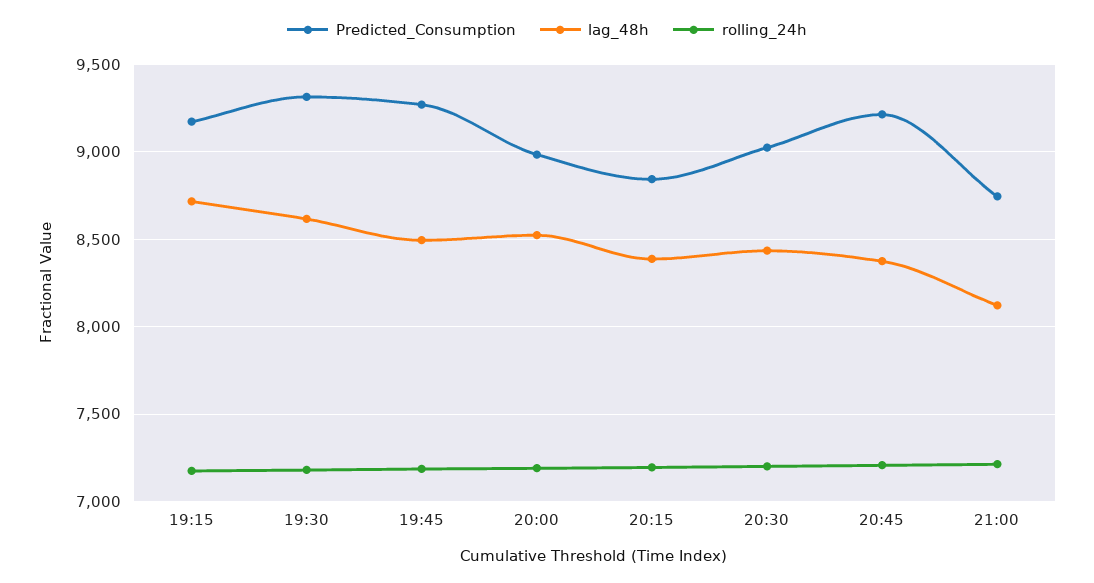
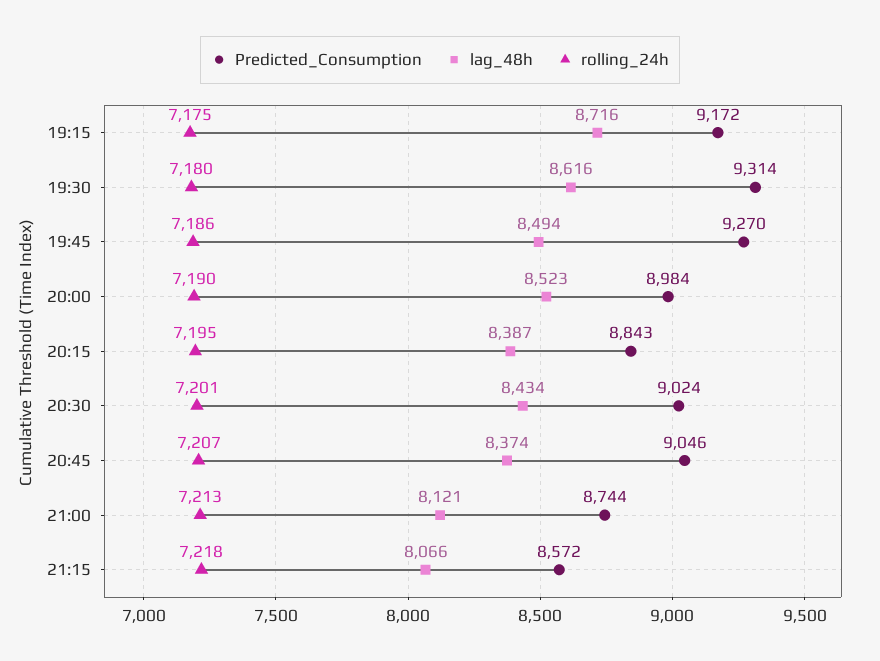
Predicted_Consumption, 20:45: 9200 -> 9046
Predicted_Consumption, 21:15: none -> 8572
lag_48h, 21:15: none -> 8066
rolling_24h, 21:15: none -> 7218

